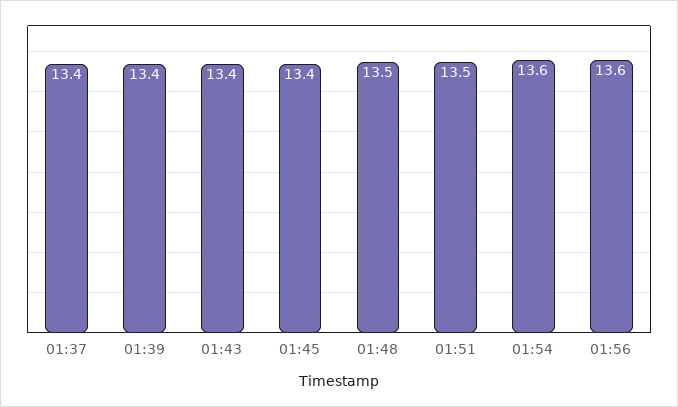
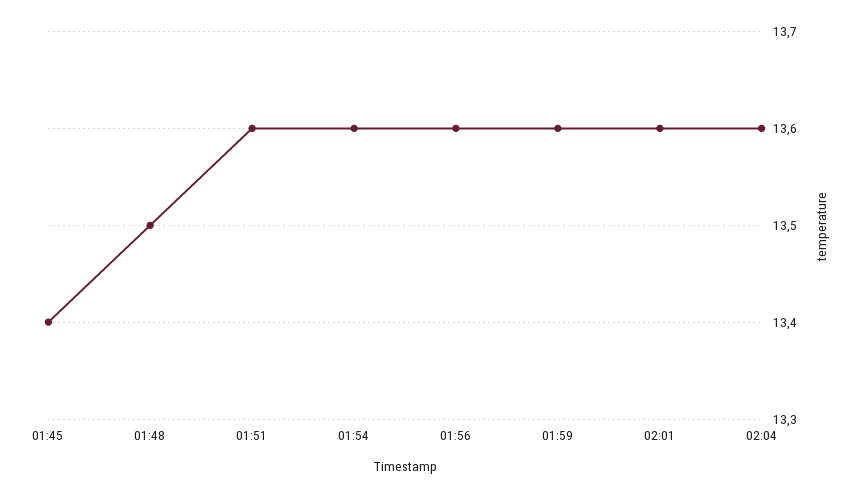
01:37: 13.4 -> none
01:39: 13.4 -> none
01:43: 13.4 -> none
01:51: 13.5 -> 13.6
01:59: none -> 13.6
02:01: none -> 13.6
02:04: none -> 13.6

